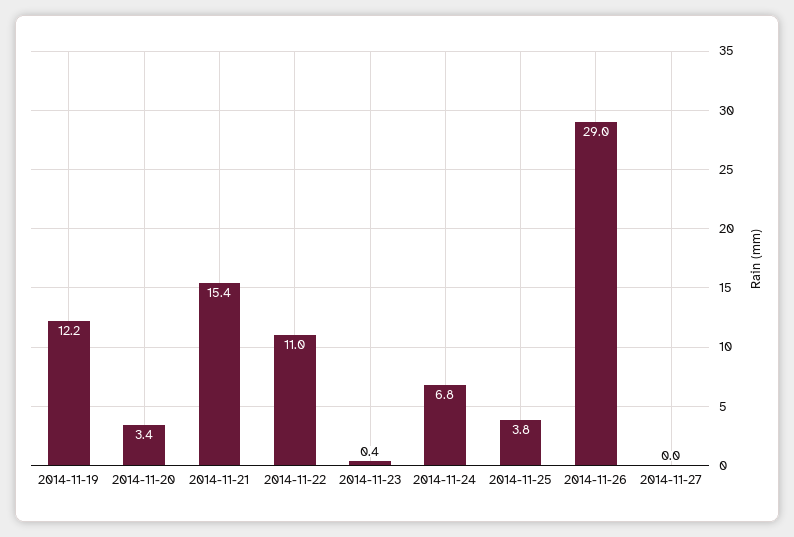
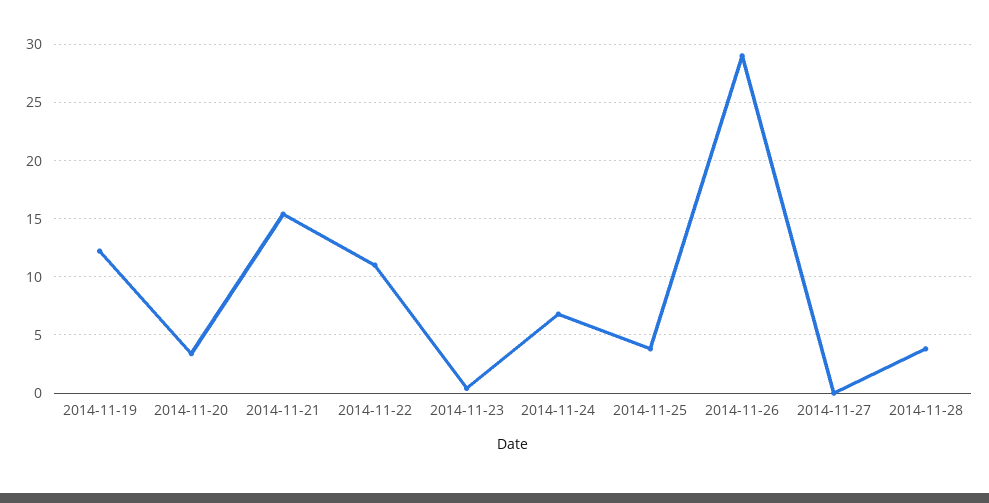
2014-11-28: none -> 4

